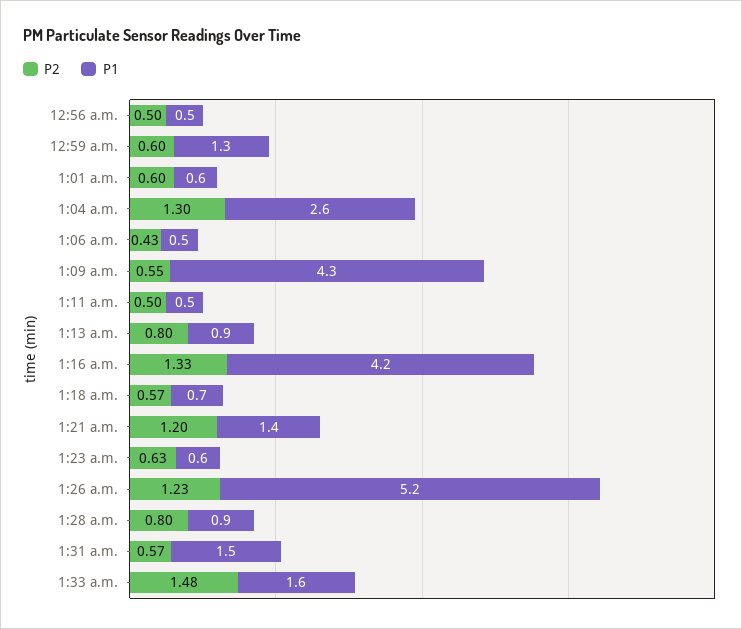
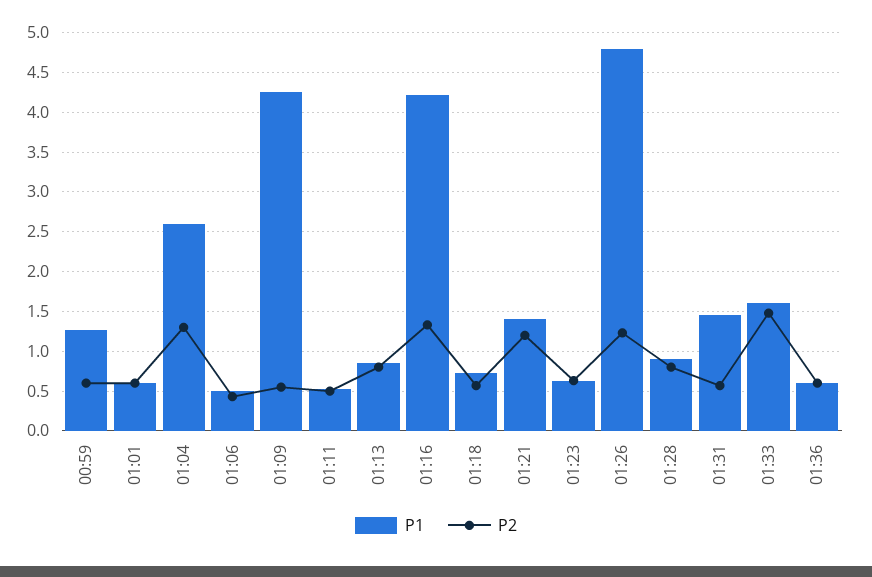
P2, 12:56 a.m.: 0.5 -> none
P1, 12:56 a.m.: 0.5 -> none
P1, 1:26 a.m.: 5.2 -> 4.8
P1, 01:36: none -> 0.6
P2, 01:36: none -> 0.6

